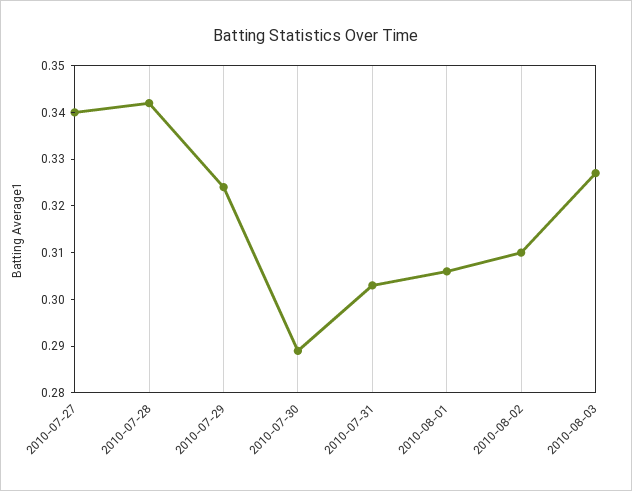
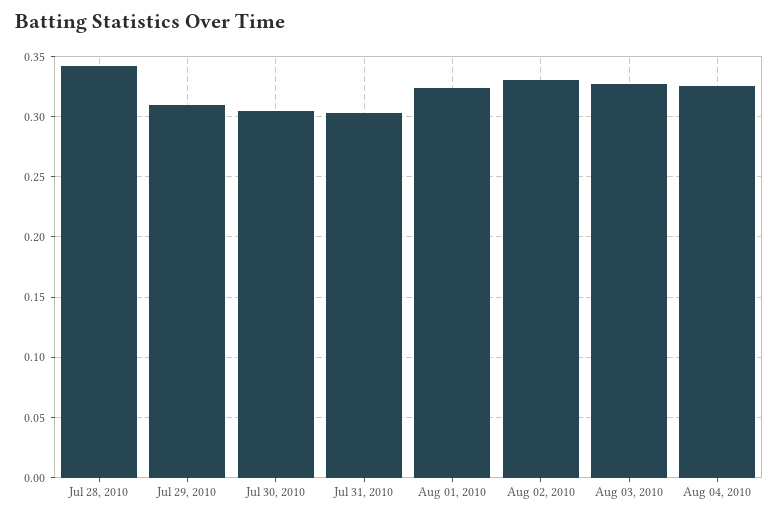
2010-07-27: 0.34 -> none
2010-07-29: 0.325 -> 0.31
2010-07-30: 0.29 -> 0.305
2010-08-01: 0.305 -> 0.325
2010-08-02: 0.31 -> 0.33
Aug 04, 2010: none -> 0.325

